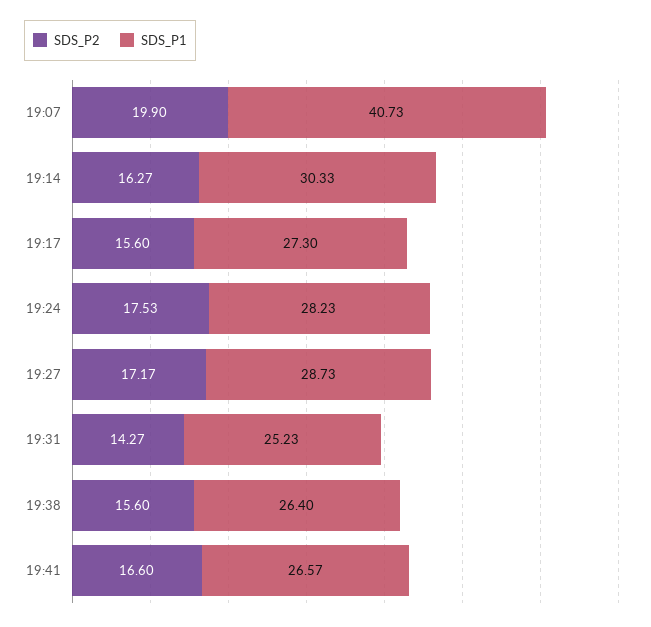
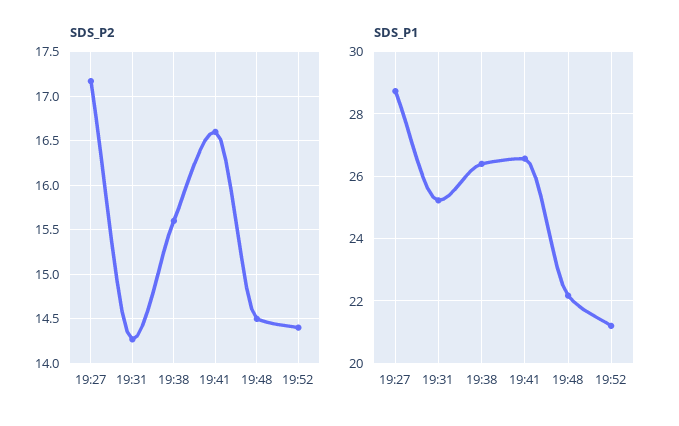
SDS_P2, 19:07: 19.9 -> none
SDS_P1, 19:07: 40.73 -> none
SDS_P2, 19:14: 16.27 -> none
SDS_P1, 19:14: 30.33 -> none
SDS_P2, 19:17: 15.6 -> none
SDS_P1, 19:17: 27.3 -> none
SDS_P2, 19:24: 17.53 -> none
SDS_P1, 19:24: 28.23 -> none
SDS_P2, 19:48: none -> 14.5
SDS_P2, 19:52: none -> 14.4
SDS_P1, 19:48: none -> 22.2
SDS_P1, 19:52: none -> 21.2

